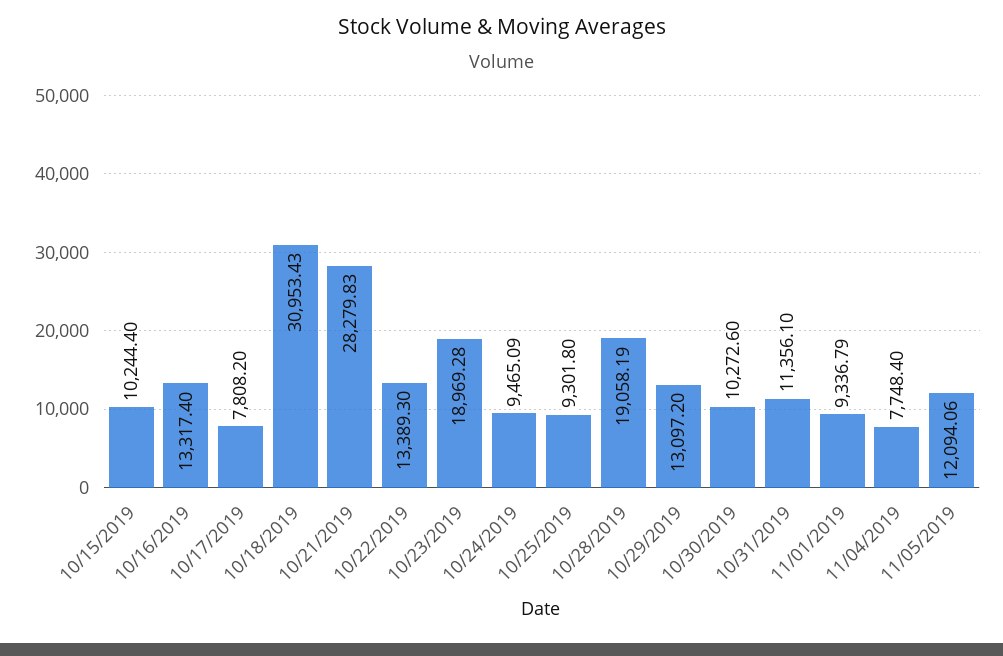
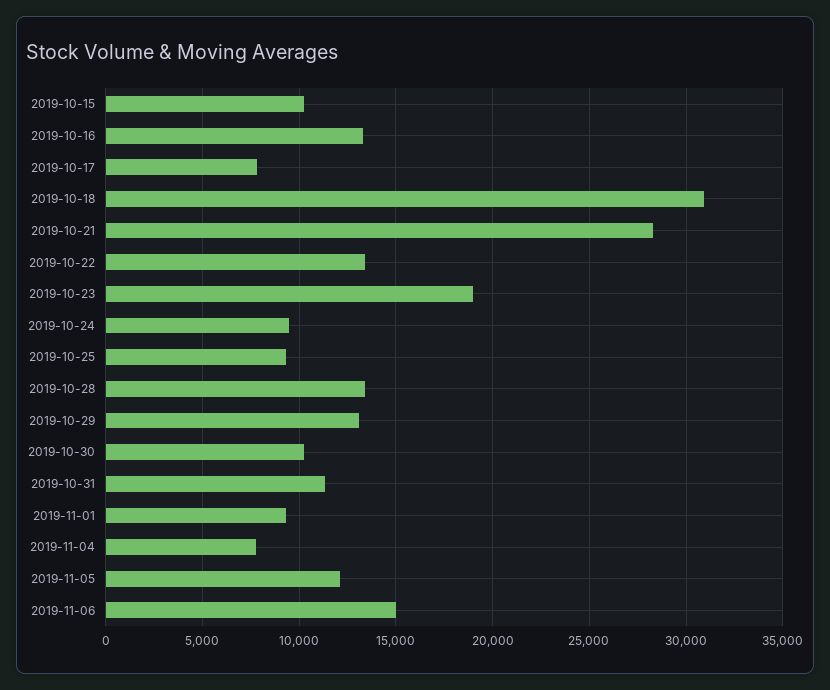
10/28/2019: 19058.19 -> 13500
2019-11-06: none -> 15000

